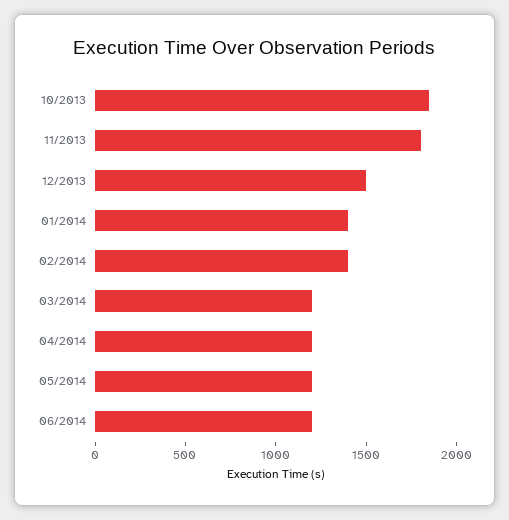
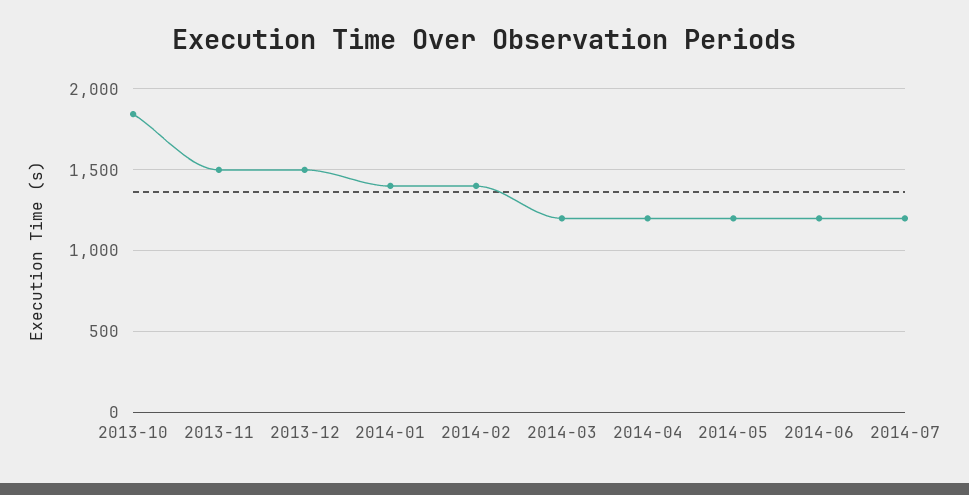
11/2013: 1800 -> 1500
2014-07: none -> 1200

